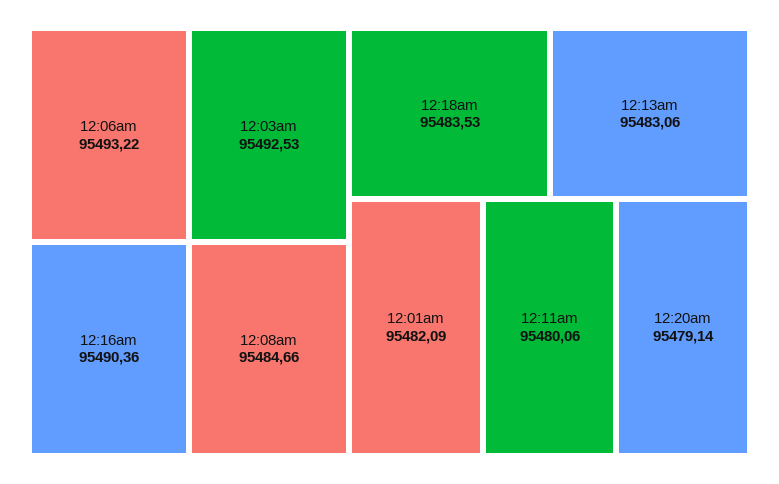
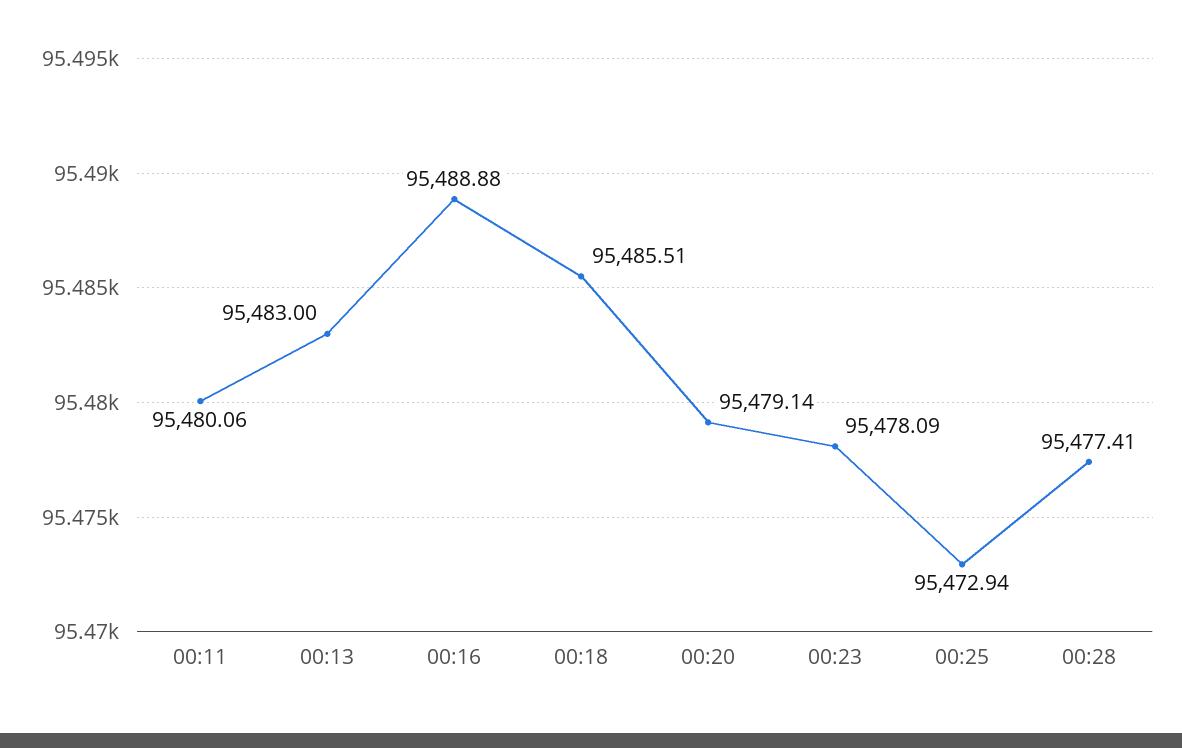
12:06am: 95493.22 -> none
12:03am: 95492.53 -> none
12:16am: 95490.36 -> 95488.88
12:08am: 95484.66 -> none
12:18am: 95483.53 -> 95485.51
12:13am: 95483.06 -> 95483
12:01am: 95482.09 -> none
00:23: none -> 95478.09
00:25: none -> 95472.94
00:28: none -> 95477.41

